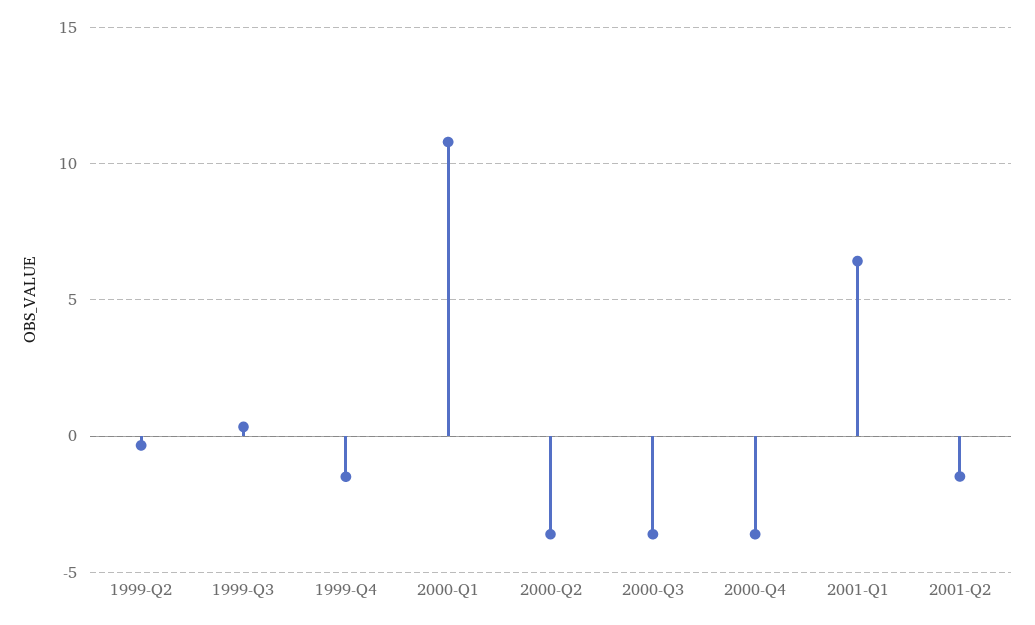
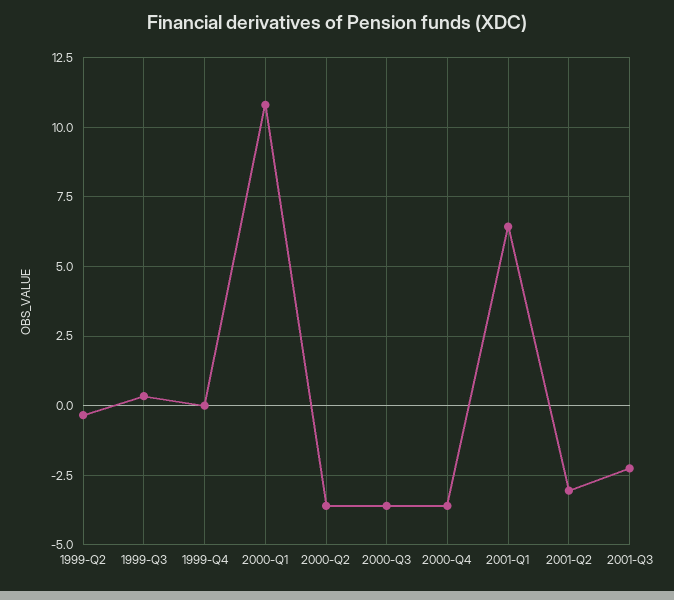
1999-Q4: -1.5 -> 0
2001-Q2: -1.5 -> -3
2001-Q3: none -> -2.25

